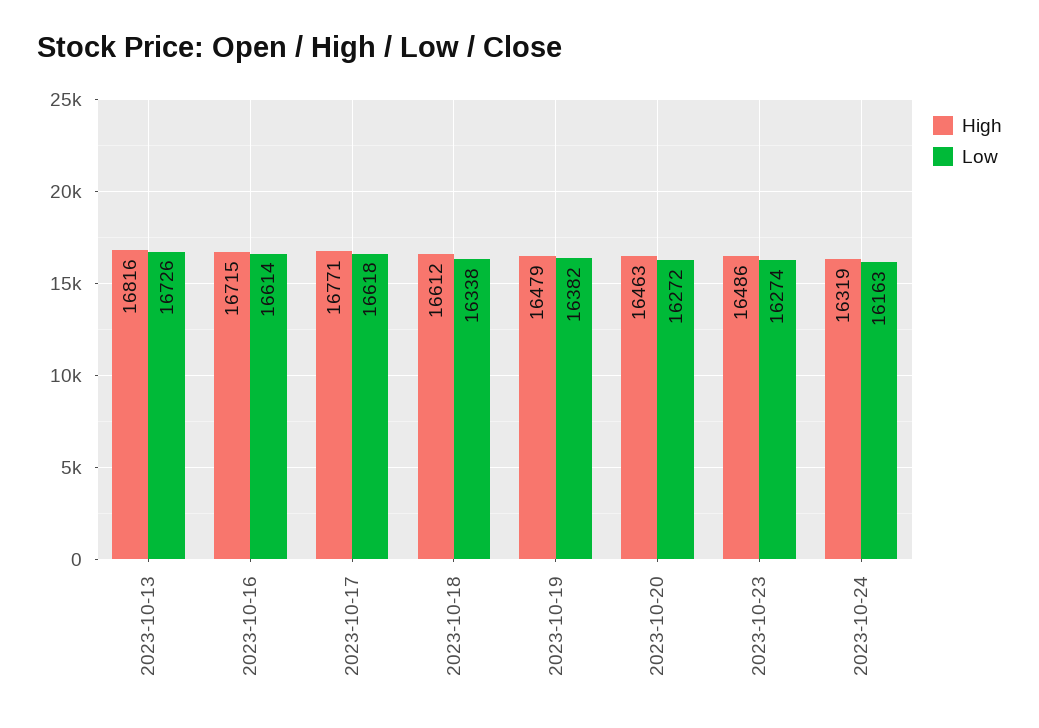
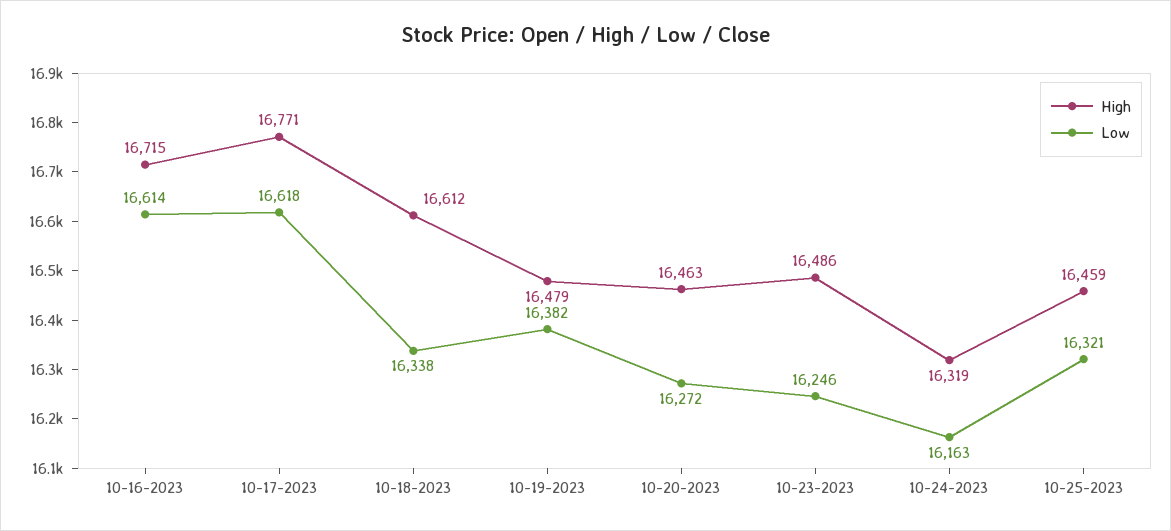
High, 2023-10-13: 16816 -> none
Low, 2023-10-13: 16726 -> none
Low, 2023-10-23: 16274 -> 16246
High, 10-25-2023: none -> 16459
Low, 10-25-2023: none -> 16321

